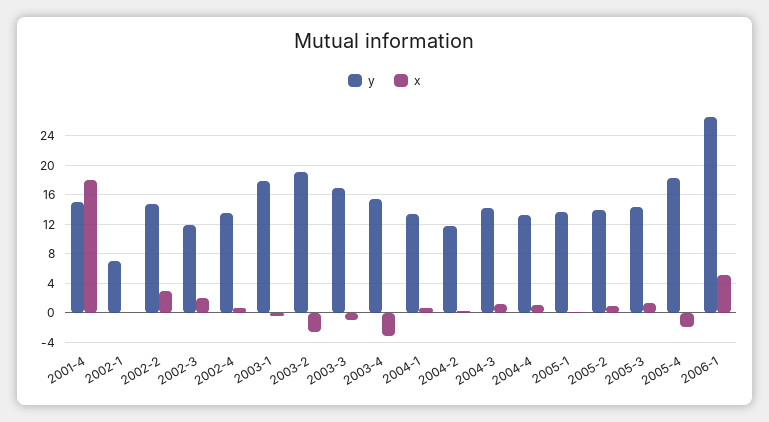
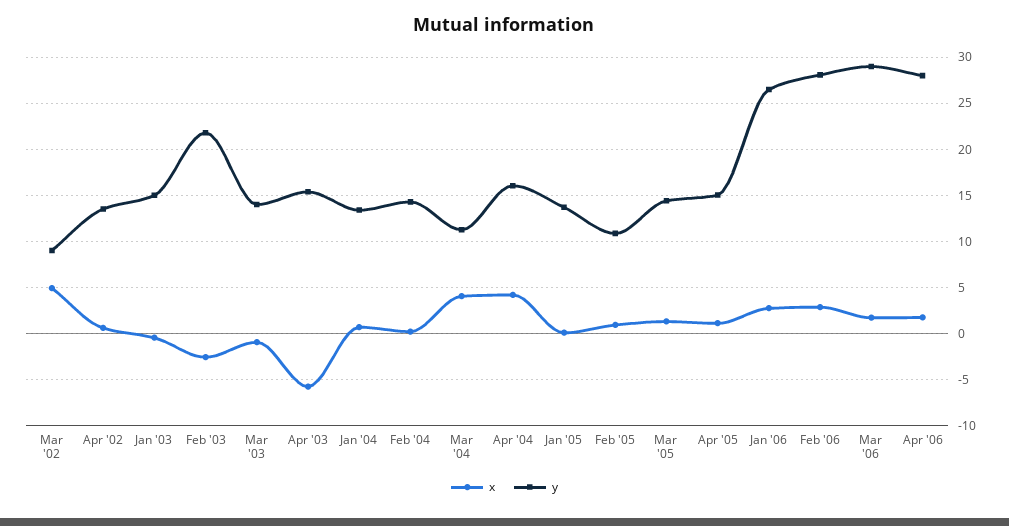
y, 2001-4: 15 -> none
x, 2001-4: 18 -> none
y, 2002-1: 7 -> none
x, 2002-1: 0 -> none
y, 2002-2: 15 -> none
x, 2002-2: 3 -> none
y, 2002-3: 12 -> 9
x, 2002-3: 2 -> 5
y, 2003-1: 18 -> 15
y, 2003-2: 19 -> 22
y, 2003-3: 17 -> 14
x, 2003-4: -3 -> -6
y, 2004-2: 12 -> 14
y, 2004-3: 14 -> 11
x, 2004-3: 1 -> 4
y, 2004-4: 13 -> 16
x, 2004-4: 1 -> 4
y, 2005-2: 14 -> 11
y, 2005-4: 18 -> 15
x, 2005-4: -2 -> 1
x, 2006-1: 5 -> 3
x, Feb '06: none -> 3
y, Feb '06: none -> 28
x, Mar '06: none -> 2
y, Mar '06: none -> 29
x, Apr '06: none -> 2
y, Apr '06: none -> 28

